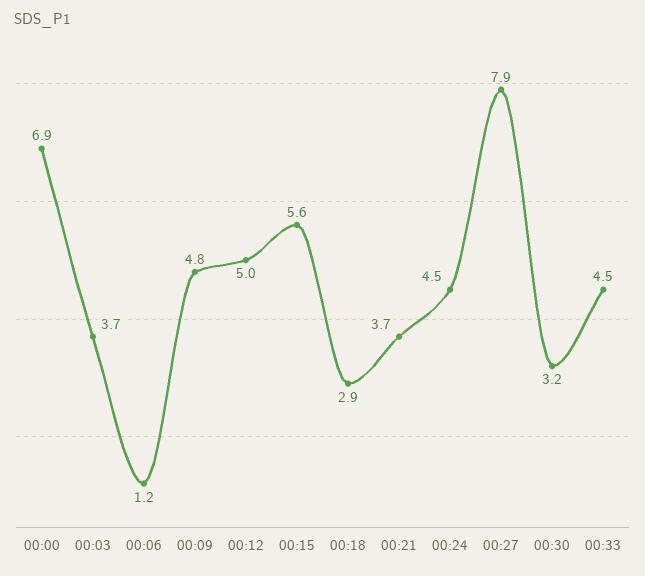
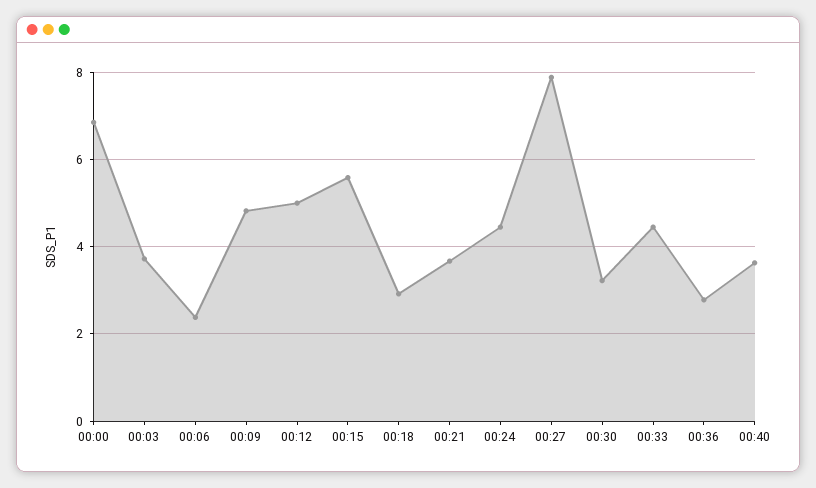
00:06: 1.2 -> 2.4
00:36: none -> 2.8
00:40: none -> 3.6

